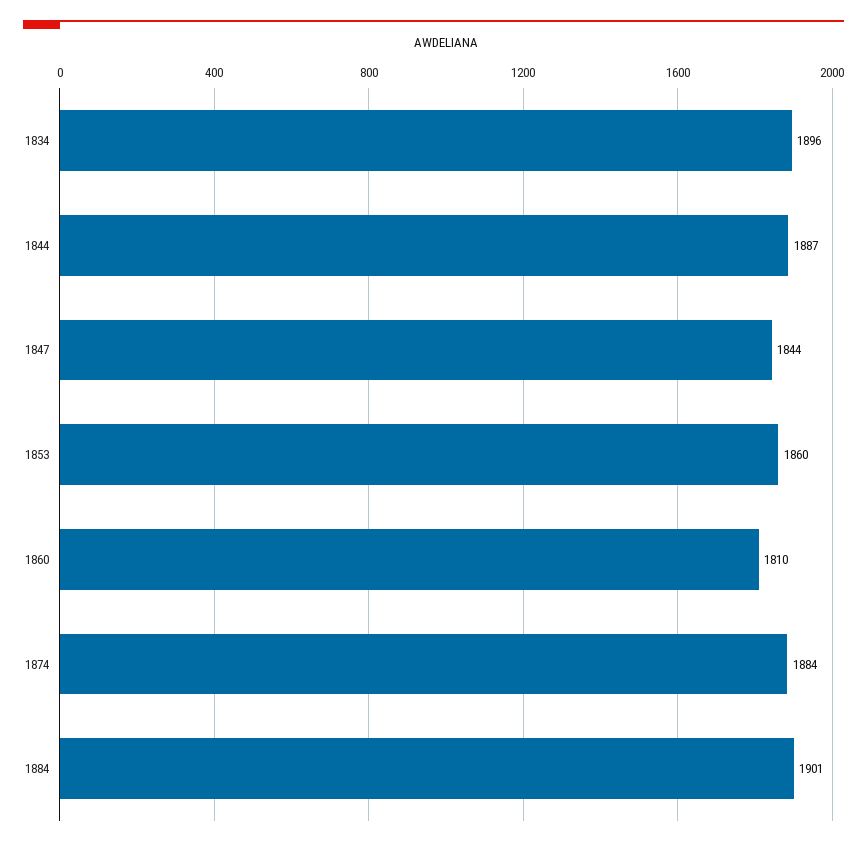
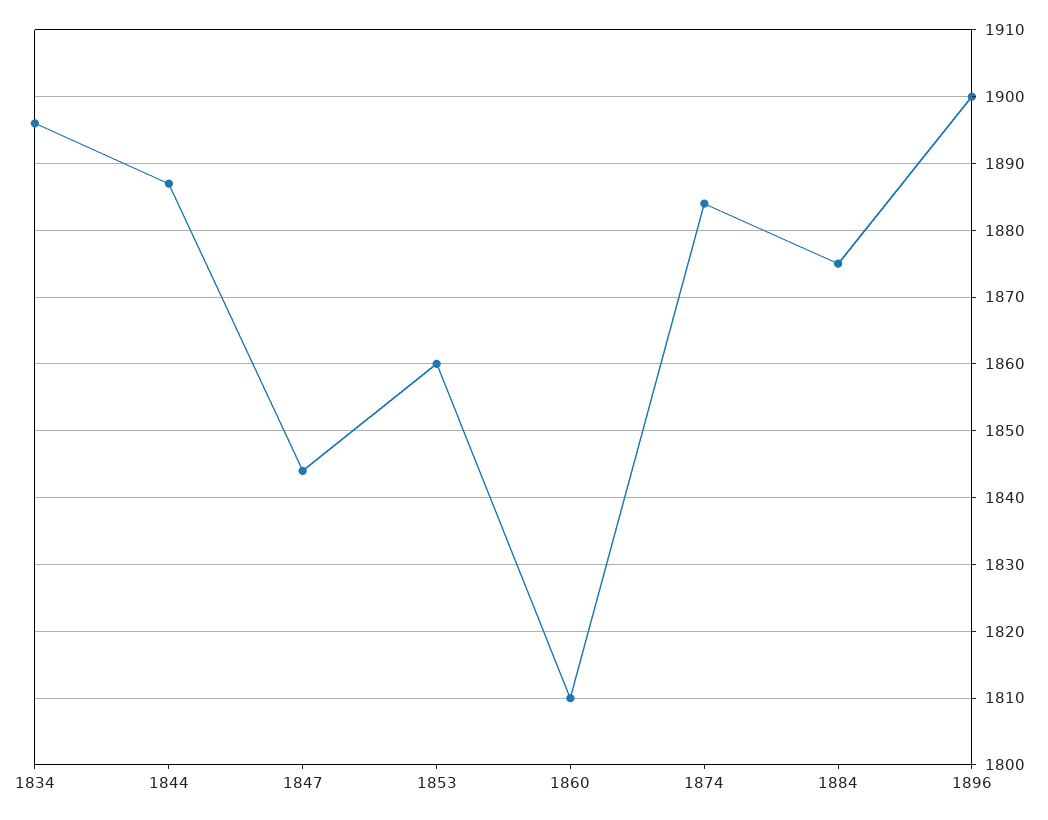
1884: 1901 -> 1875
1896: none -> 1900

